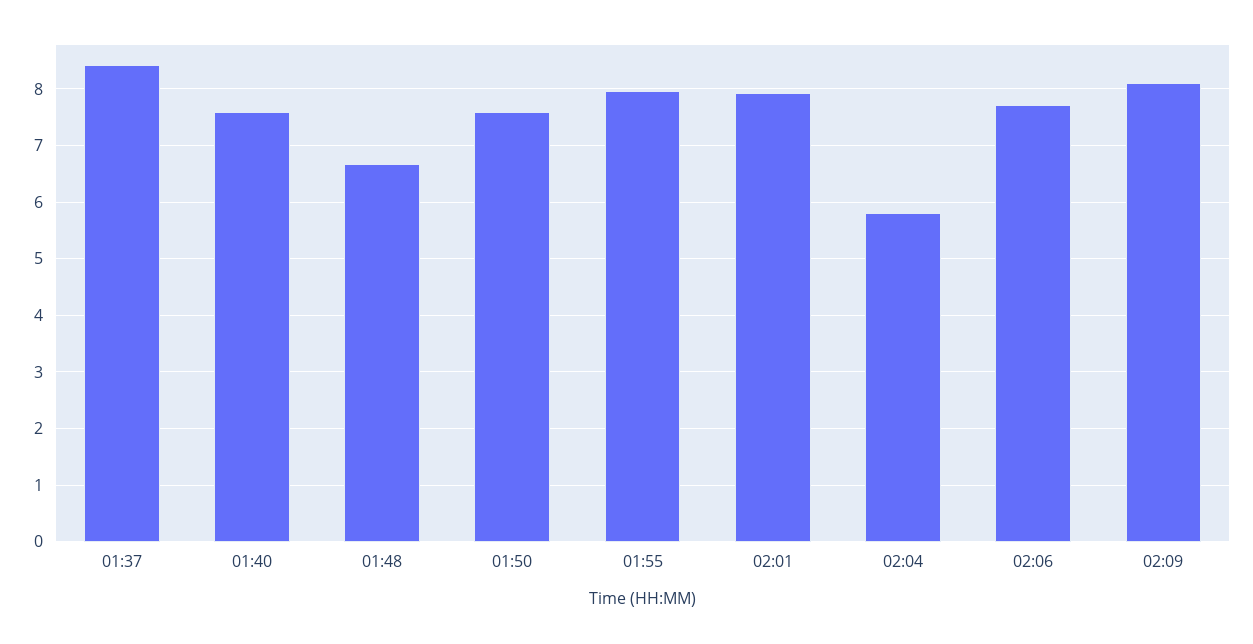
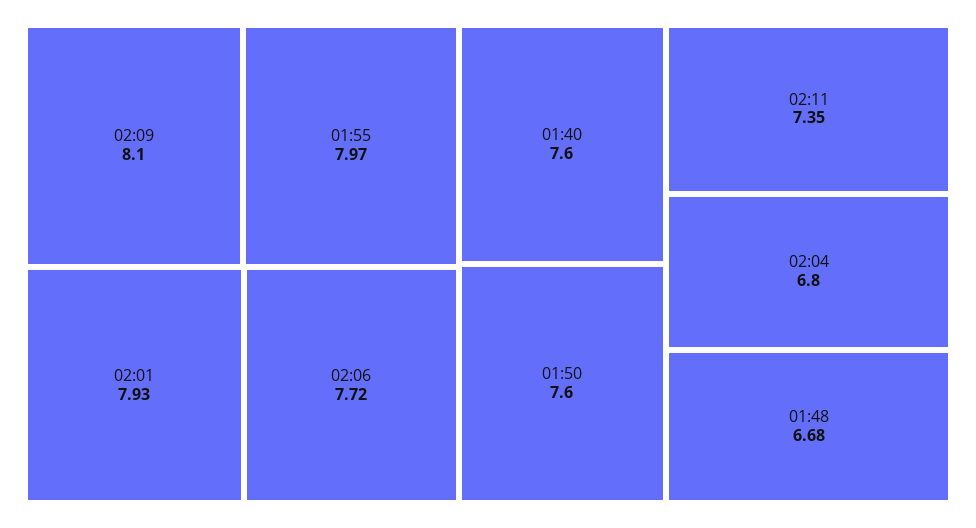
01:37: 8.4 -> none
02:04: 5.8 -> 6.8
02:11: none -> 7.35

